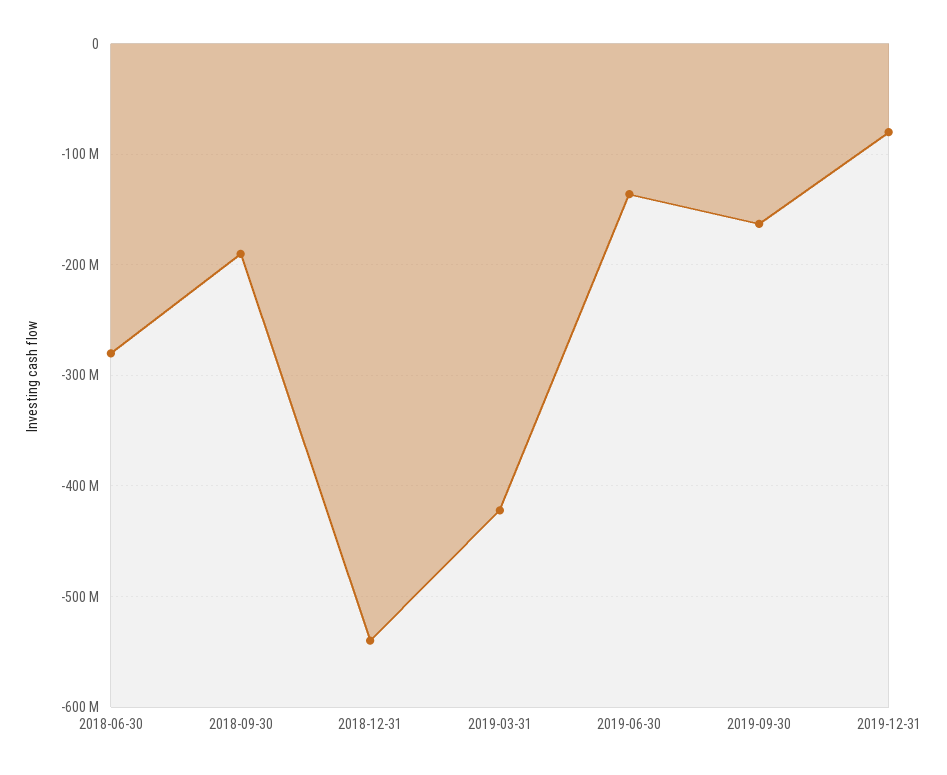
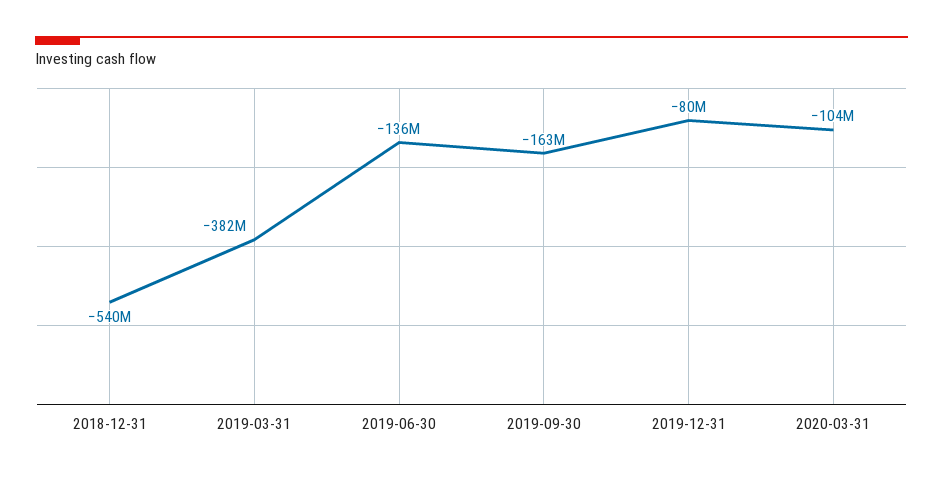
2018-06-30: -280000000 -> none
2018-09-30: -190000000 -> none
2019-03-31: -420000000 -> -382000000
2020-03-31: none -> -104000000

